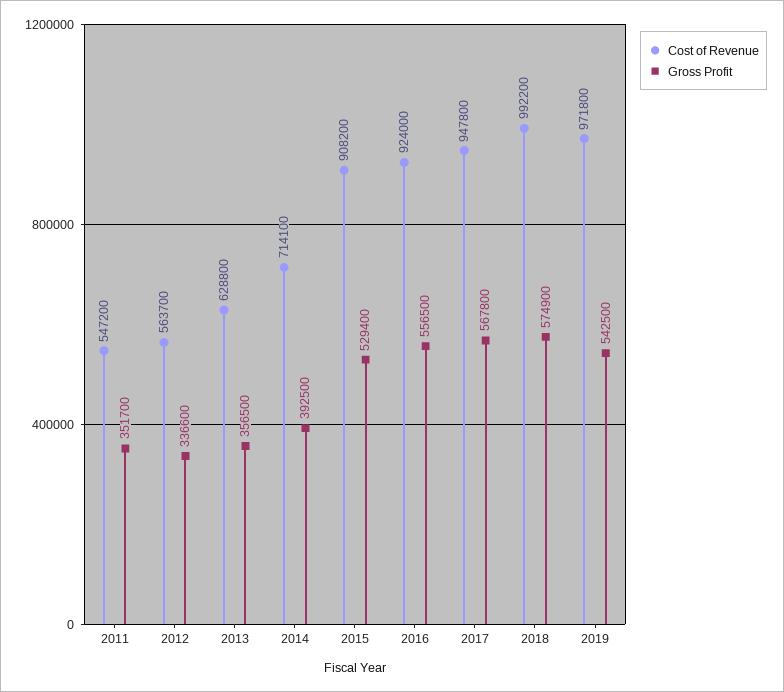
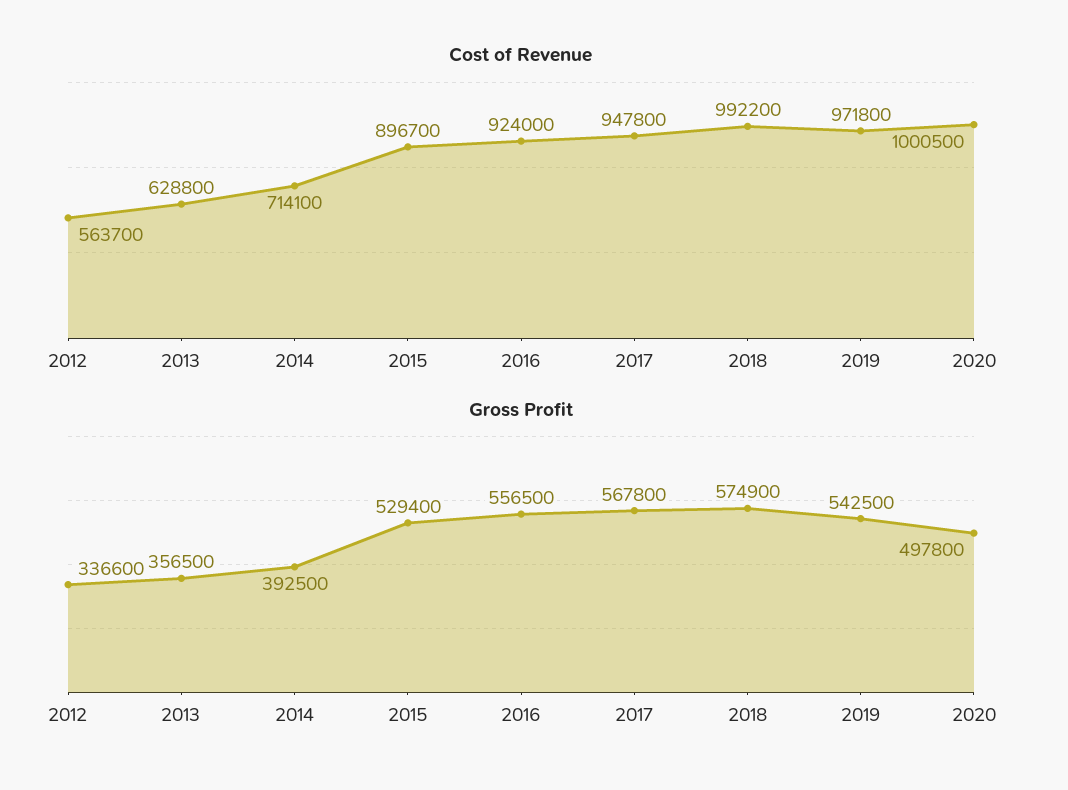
Cost of Revenue, 2011: 547200 -> none
Gross Profit, 2011: 351700 -> none
Cost of Revenue, 2015: 908200 -> 896700
Cost of Revenue, 2020: none -> 1000500
Gross Profit, 2020: none -> 497800

